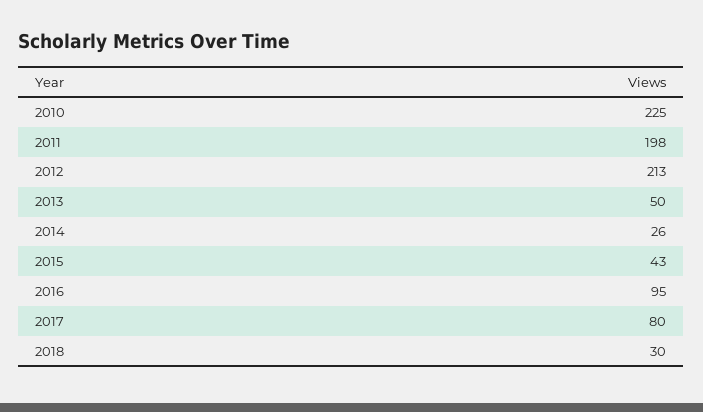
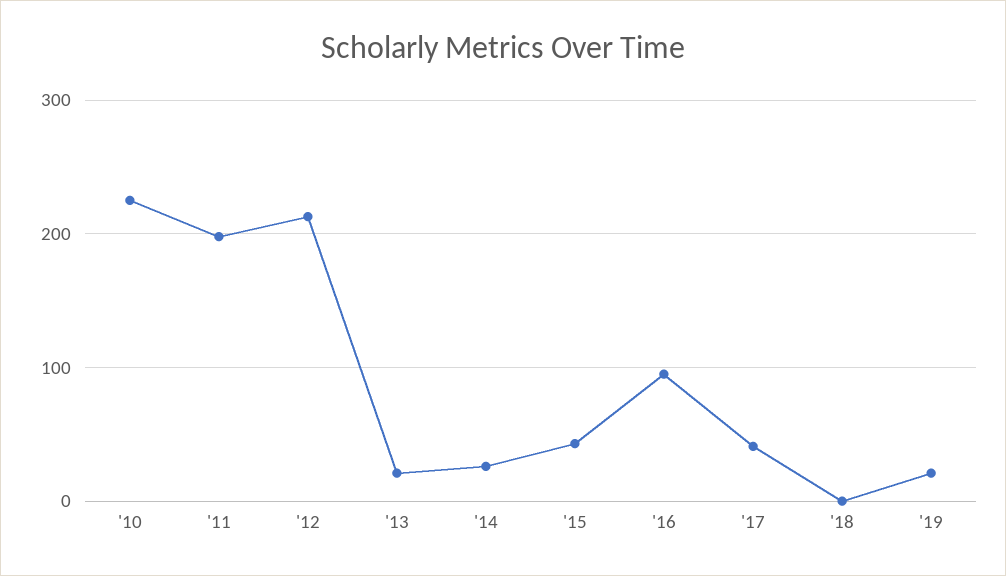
2013: 50 -> 20
2017: 80 -> 40
2018: 30 -> 0
'19: none -> 20

